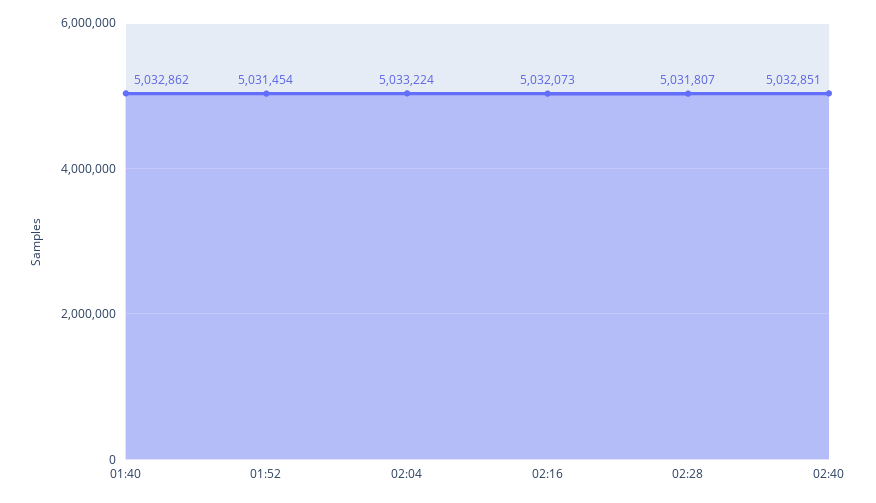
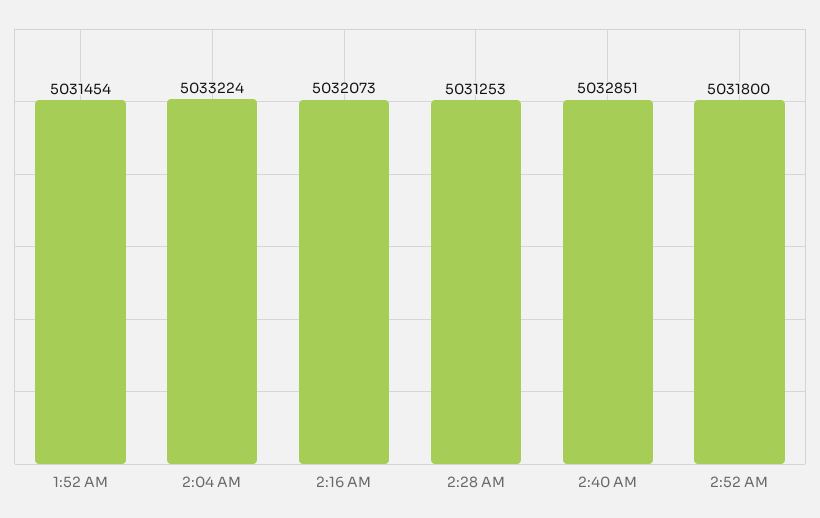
01:40: 5032862 -> none
02:28: 5031807 -> 5031253
2:52 AM: none -> 5031800

